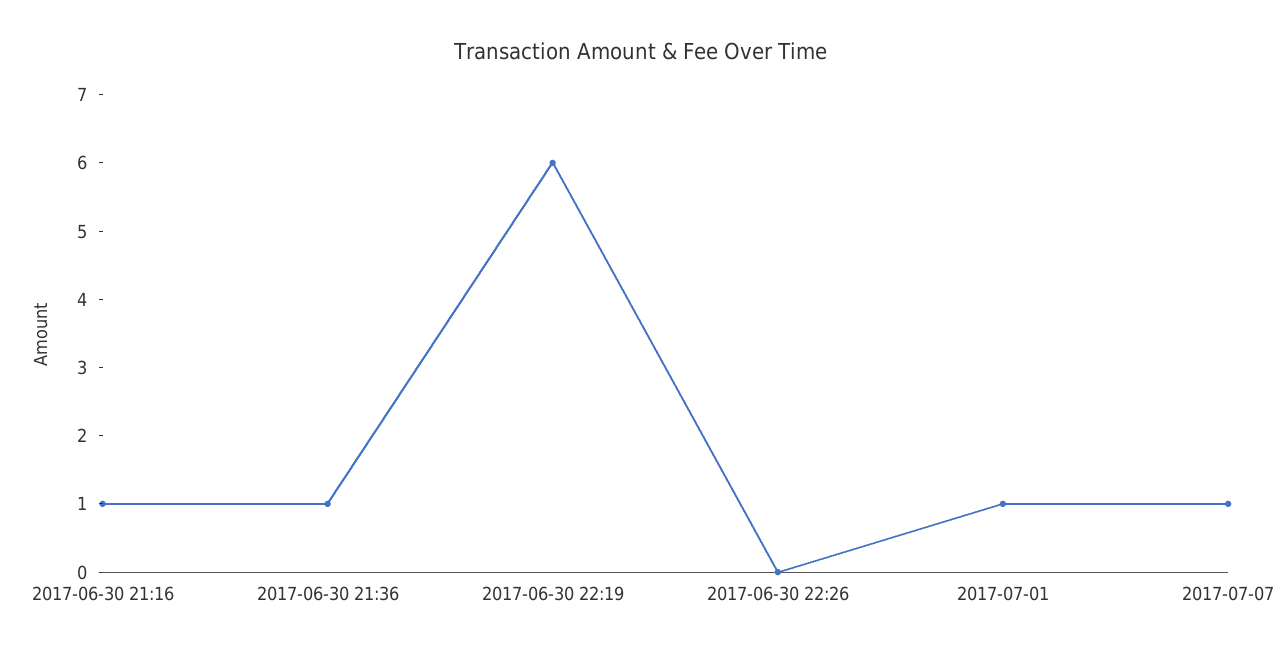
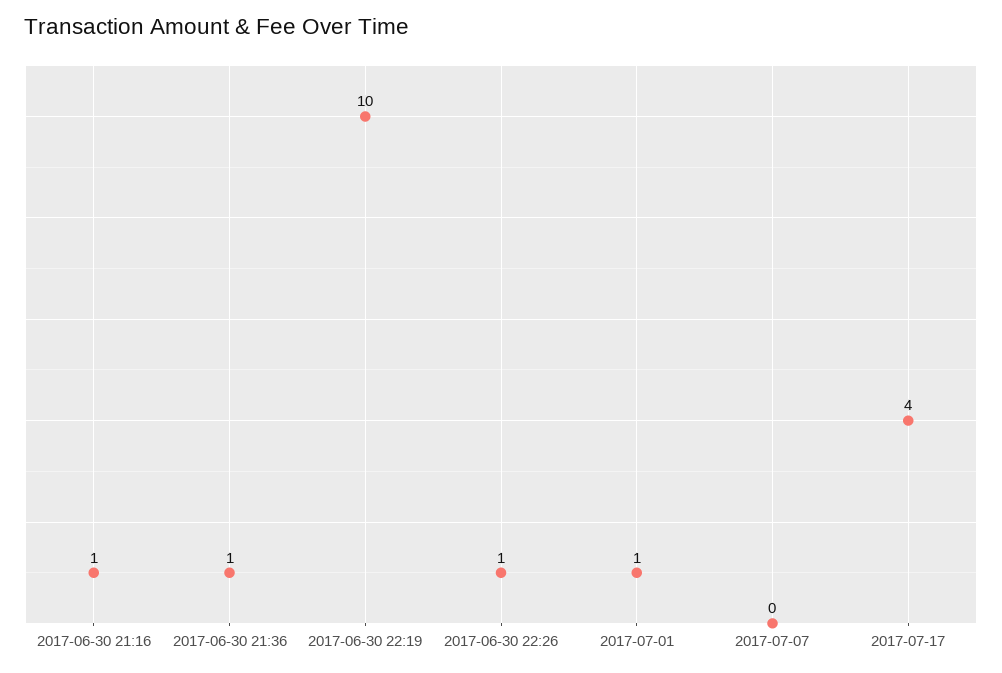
2017-06-30 22:19: 6 -> 10
2017-06-30 22:26: 0 -> 1
2017-07-07: 1 -> 0
2017-07-17: none -> 4

